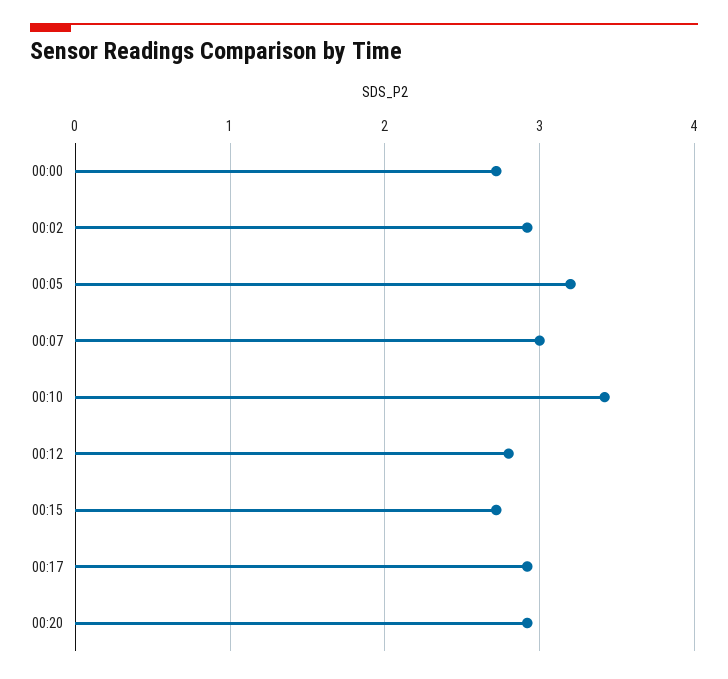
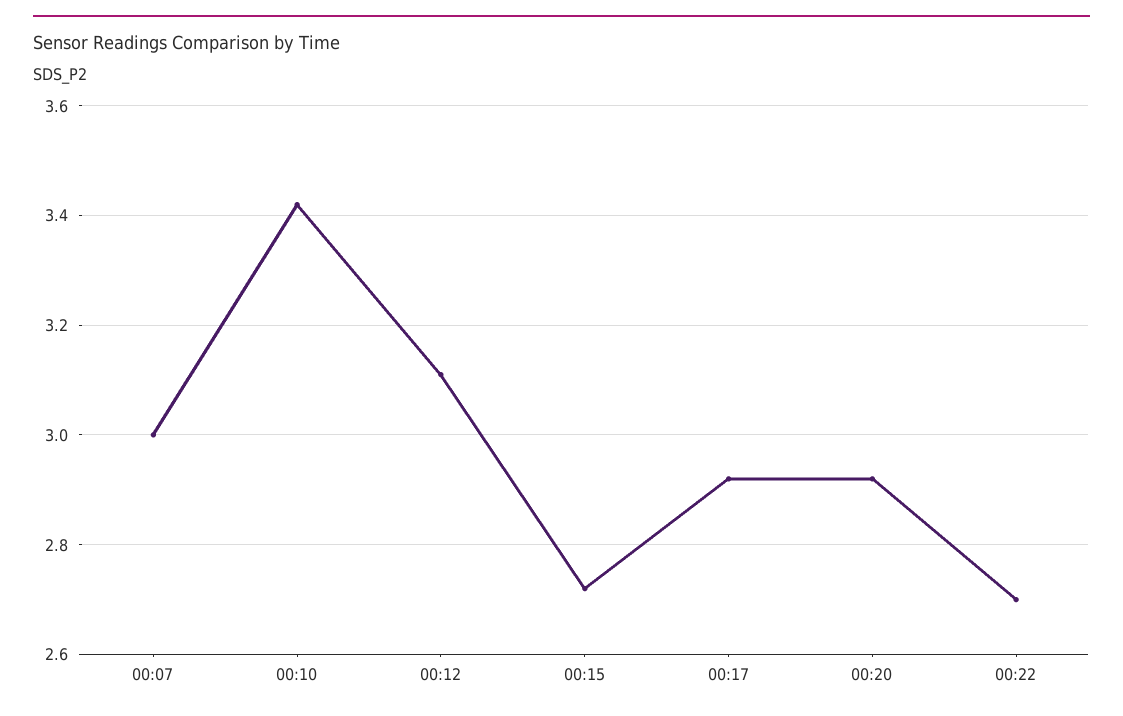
00:00: 2.7 -> none
00:02: 2.9 -> none
00:05: 3.2 -> none
00:12: 2.8 -> 3.1
00:22: none -> 2.7

